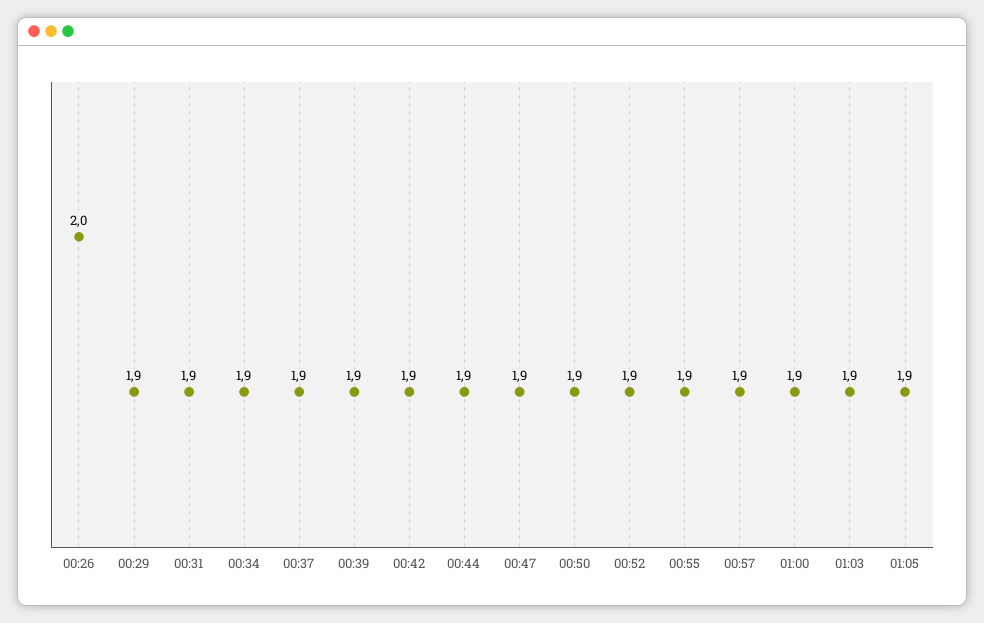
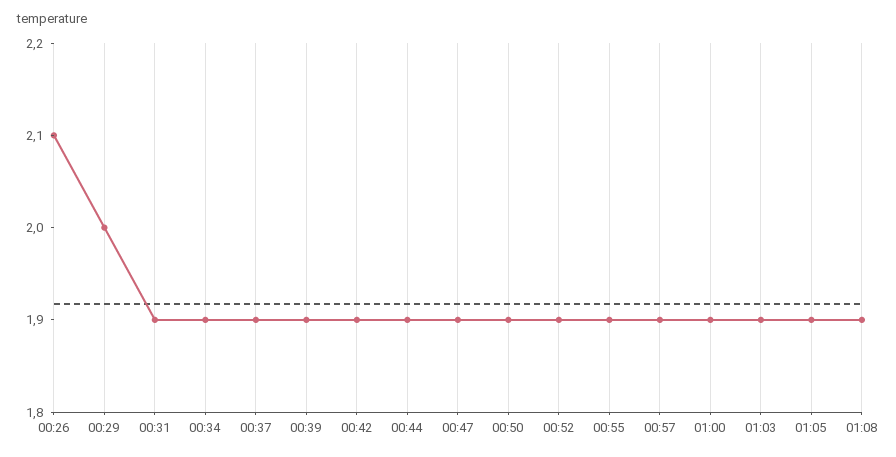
00:26: 2 -> 2.1
00:29: 1.9 -> 2
01:08: none -> 1.9

